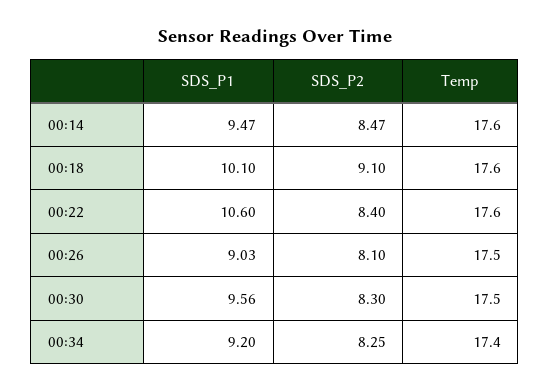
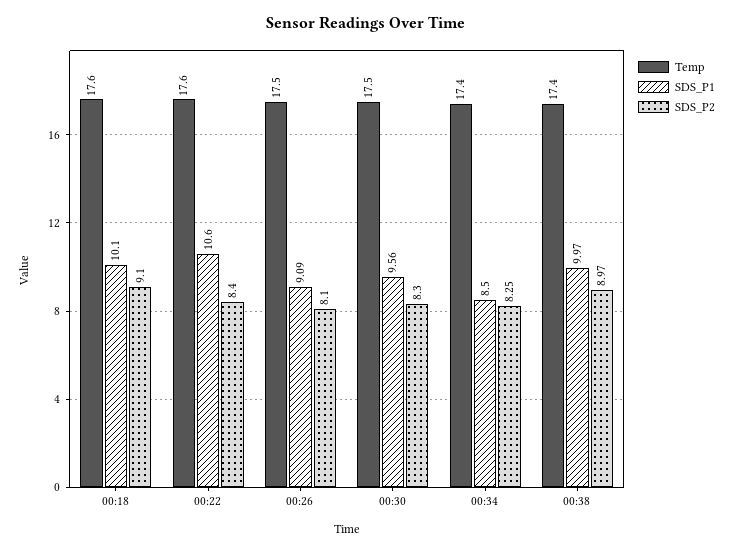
SDS_P1, 00:14: 9.47 -> none
SDS_P2, 00:14: 8.47 -> none
Temp, 00:14: 17.6 -> none
SDS_P1, 00:26: 9.03 -> 9.09
SDS_P1, 00:34: 9.2 -> 8.5
Temp, 00:38: none -> 17.4
SDS_P1, 00:38: none -> 9.97
SDS_P2, 00:38: none -> 8.97

